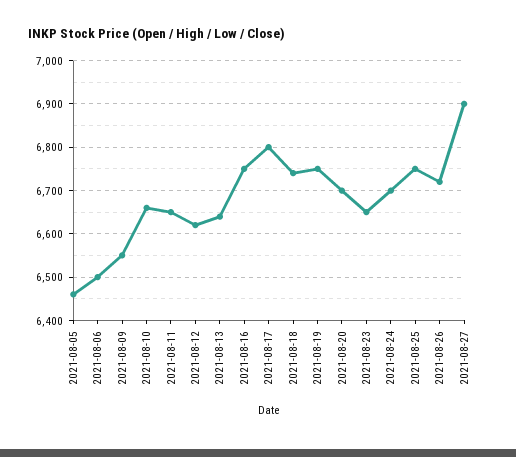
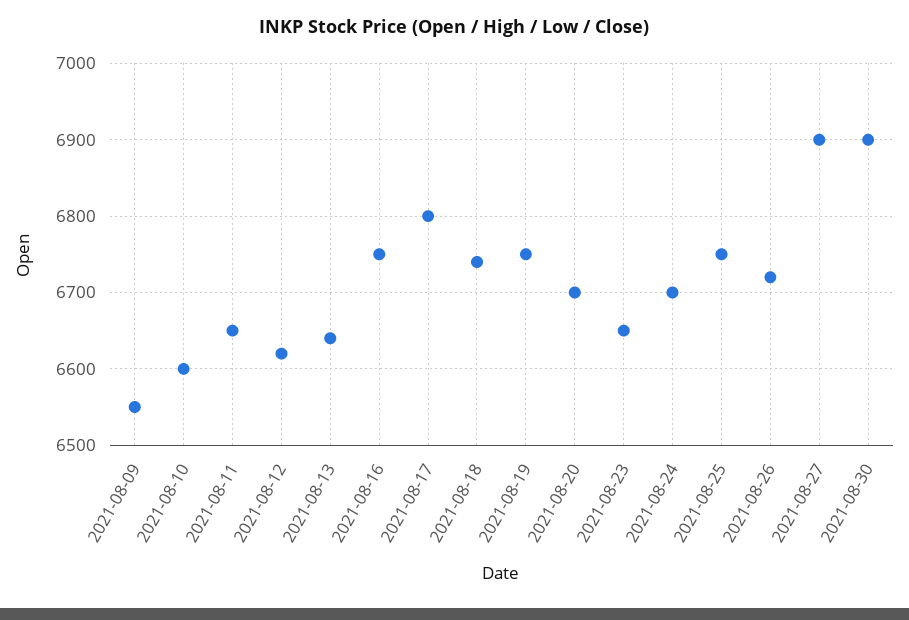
2021-08-05: 6460 -> none
2021-08-06: 6500 -> none
2021-08-10: 6660 -> 6600
2021-08-30: none -> 6900

